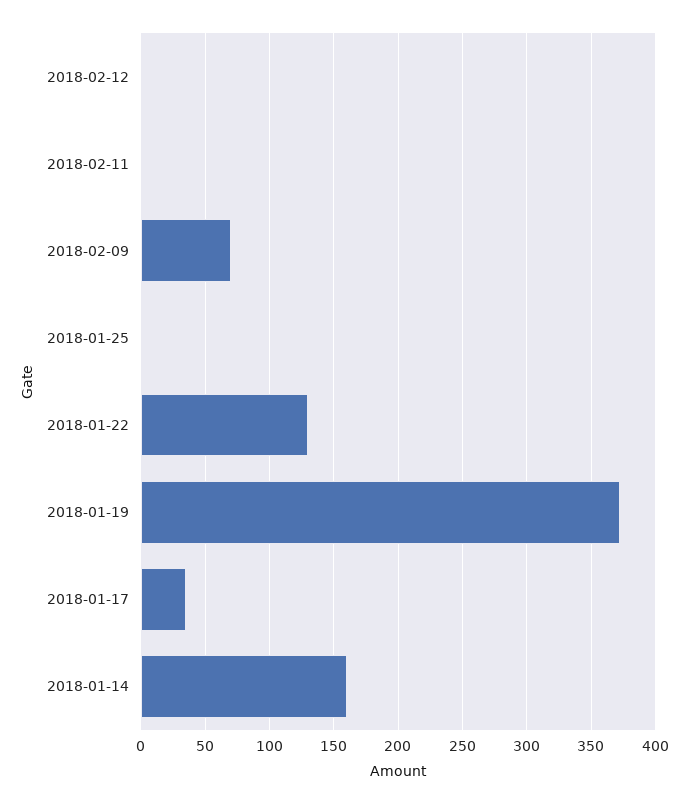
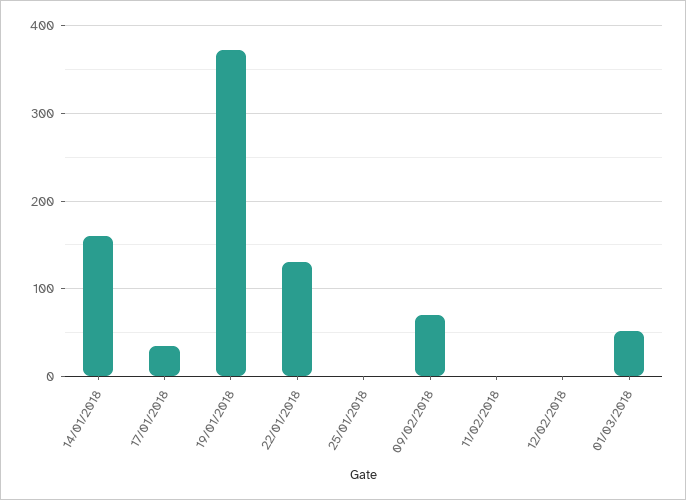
01/03/2018: none -> 50

